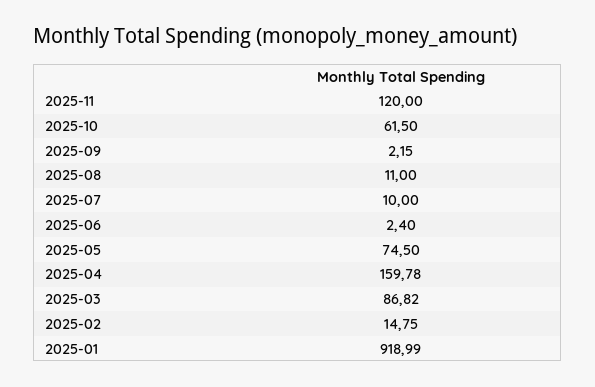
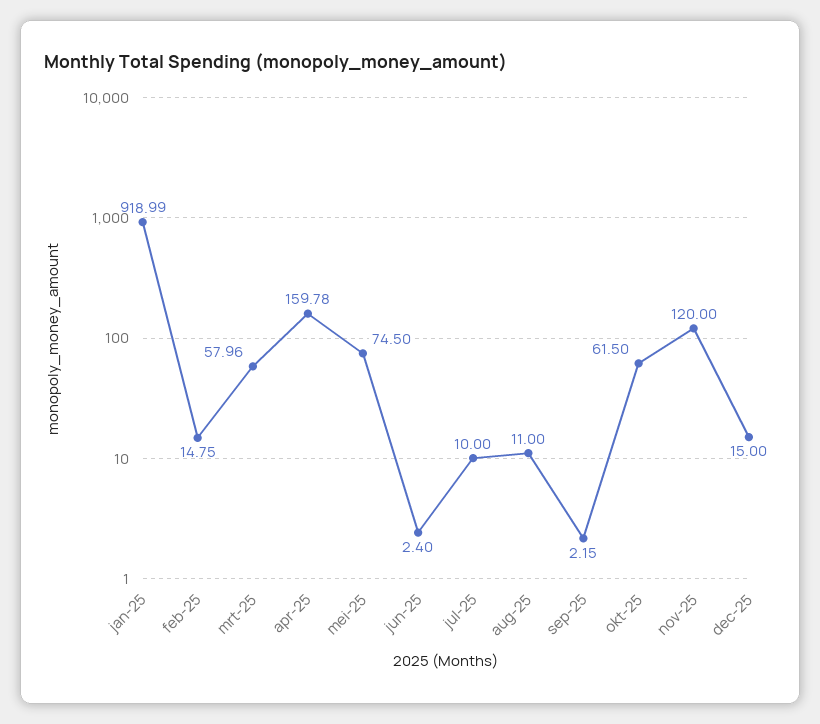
2025-03: 86.82 -> 57.96
dec-25: none -> 15

